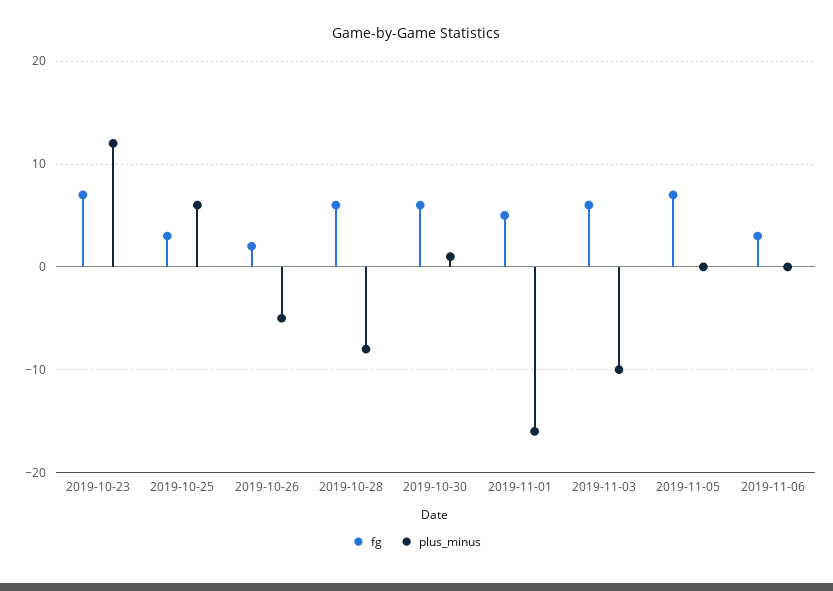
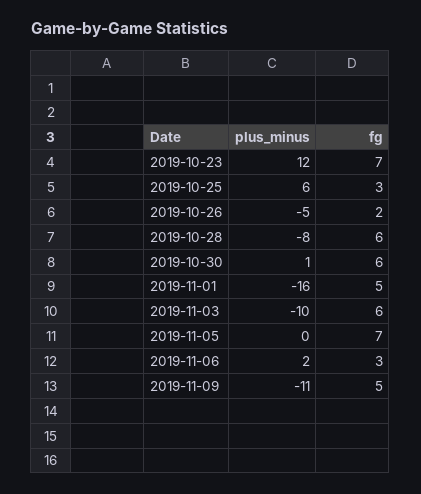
plus_minus, 2019-11-06: 0 -> 2
plus_minus, 2019-11-09: none -> -11
fg, 2019-11-09: none -> 5

